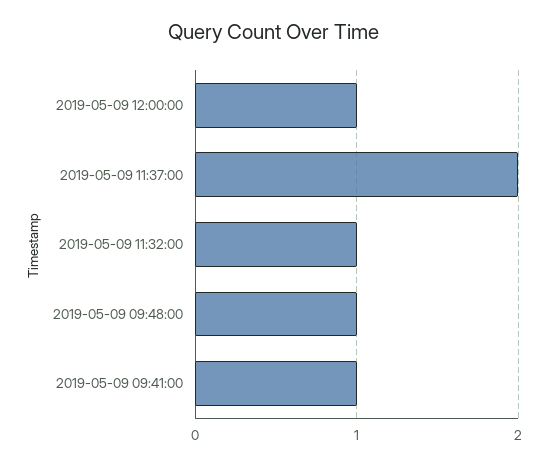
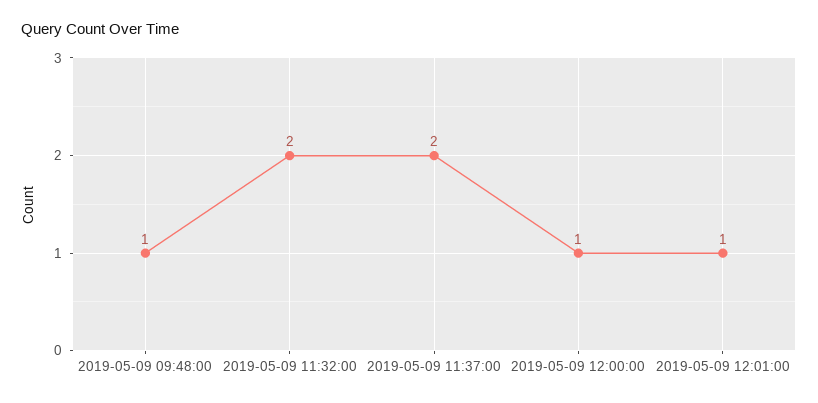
2019-05-09 11:32:00: 1 -> 2
2019-05-09 09:41:00: 1 -> none
2019-05-09 12:01:00: none -> 1

